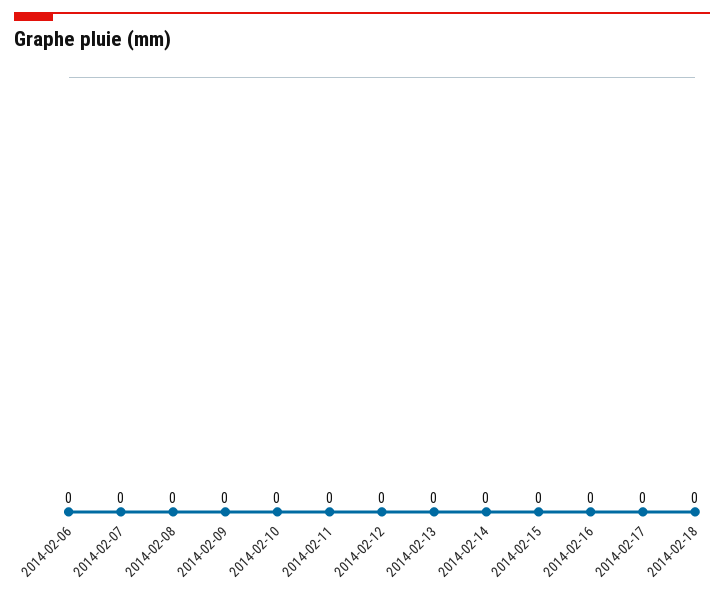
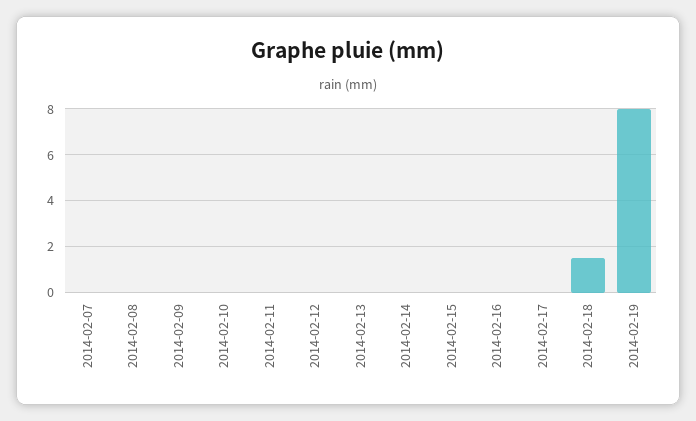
2014-02-06: 0 -> none
2014-02-18: 0 -> 1.5
2014-02-19: none -> 8

